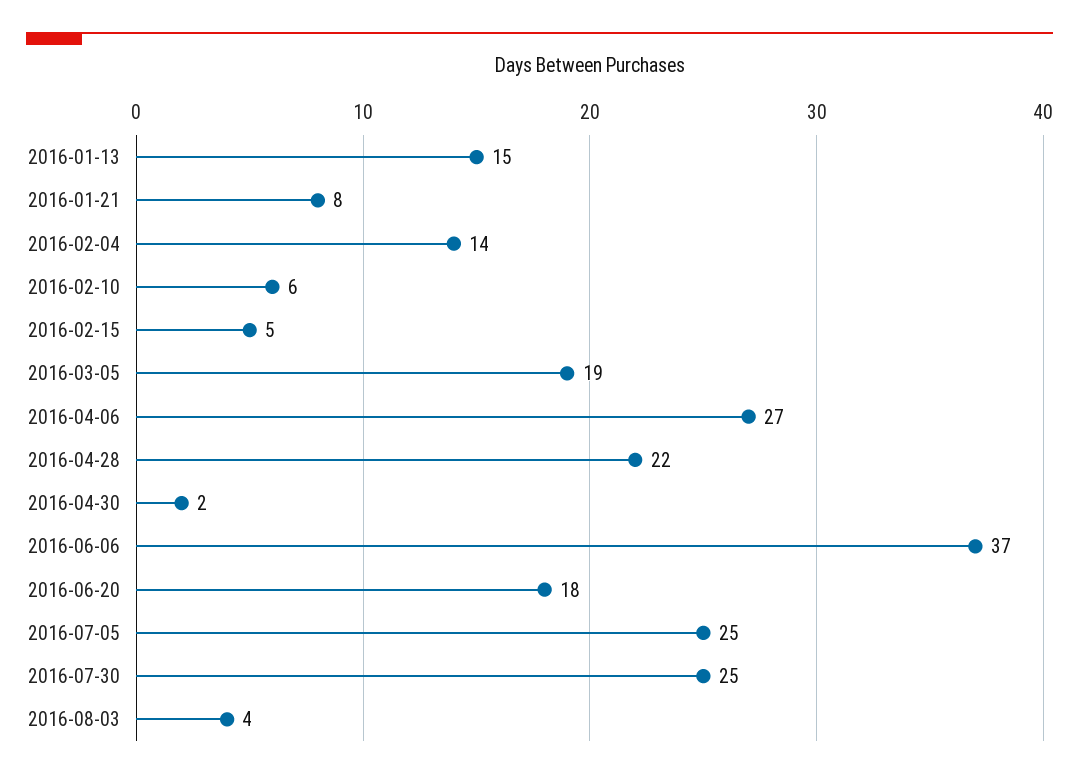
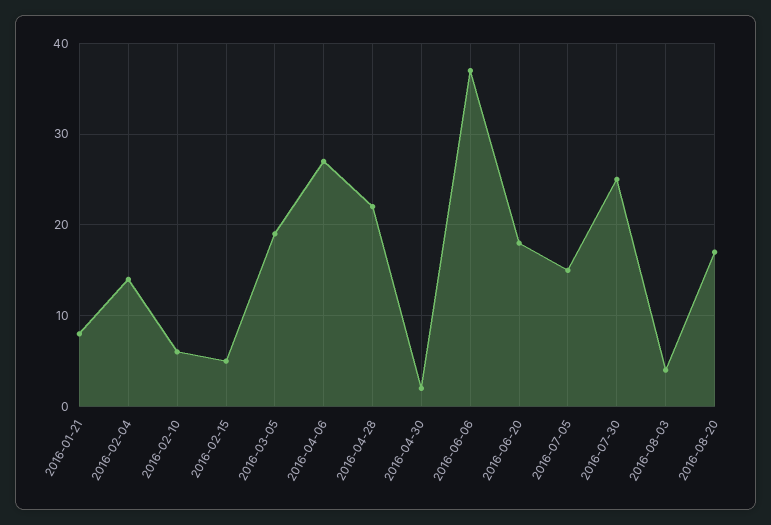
2016-01-13: 15 -> none
2016-07-05: 25 -> 15
2016-08-20: none -> 17

